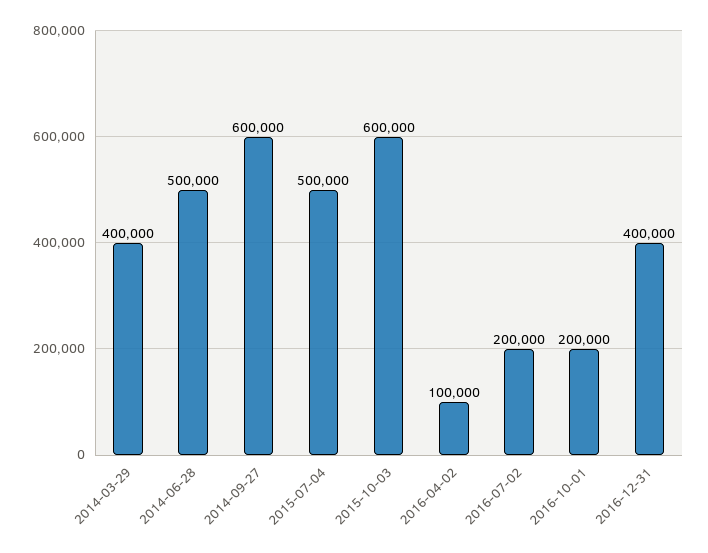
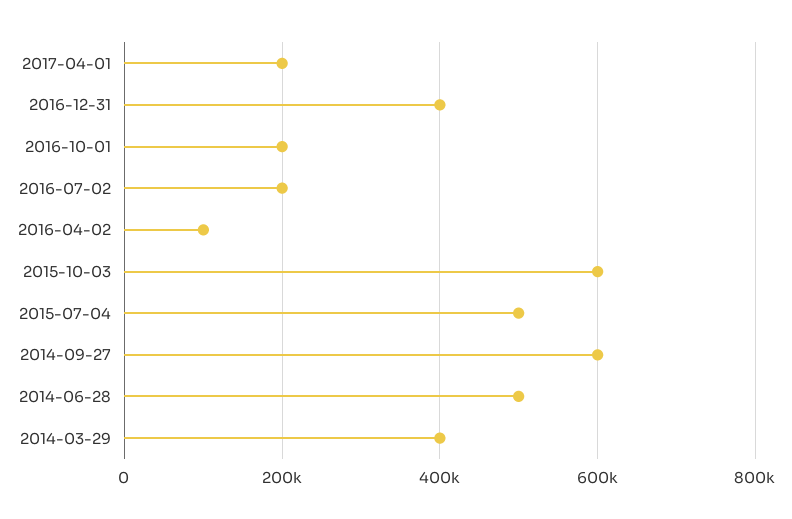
2017-04-01: none -> 200000

